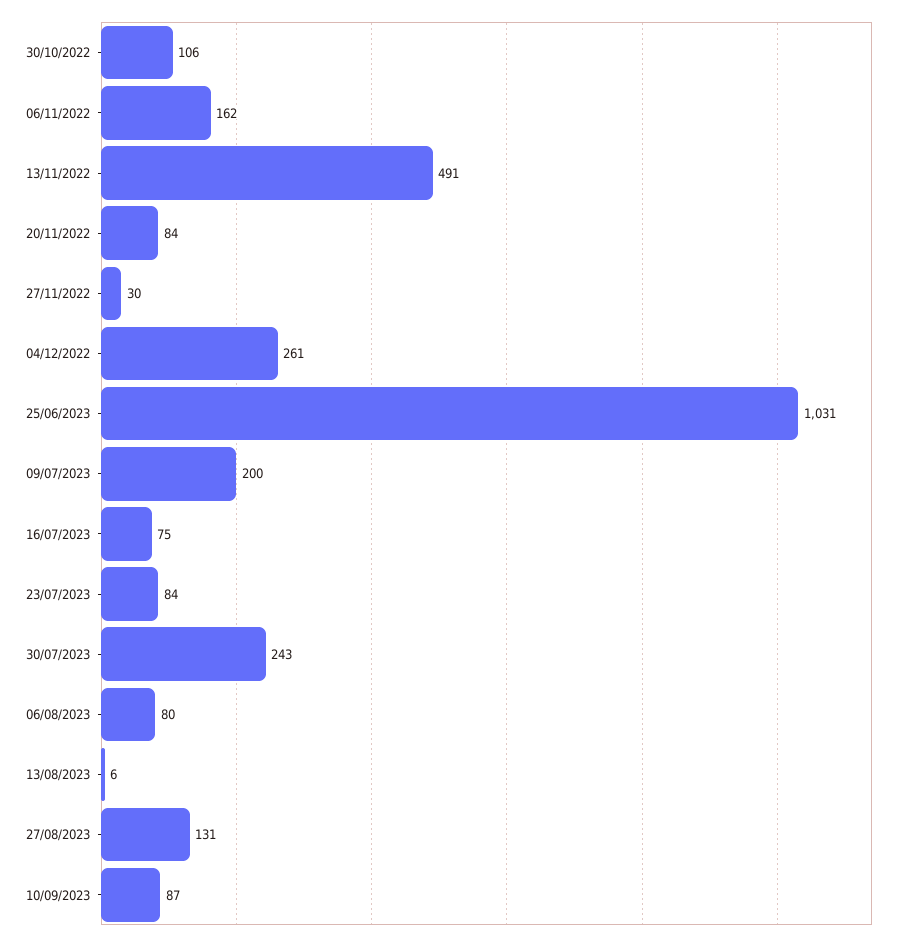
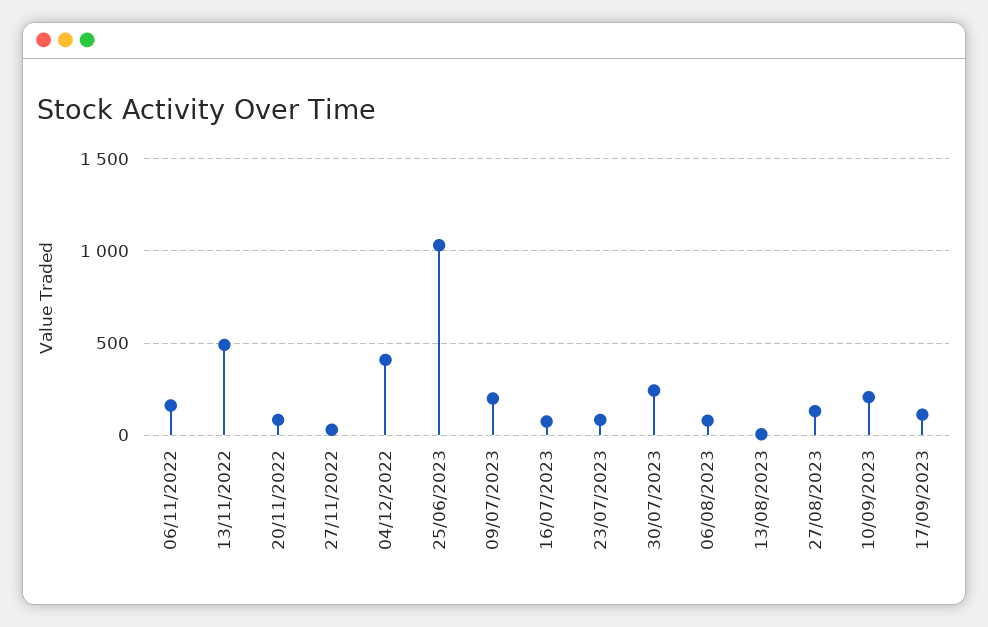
30/10/2022: 106 -> none
04/12/2022: 261 -> 400
10/09/2023: 87 -> 200
17/09/2023: none -> 100

